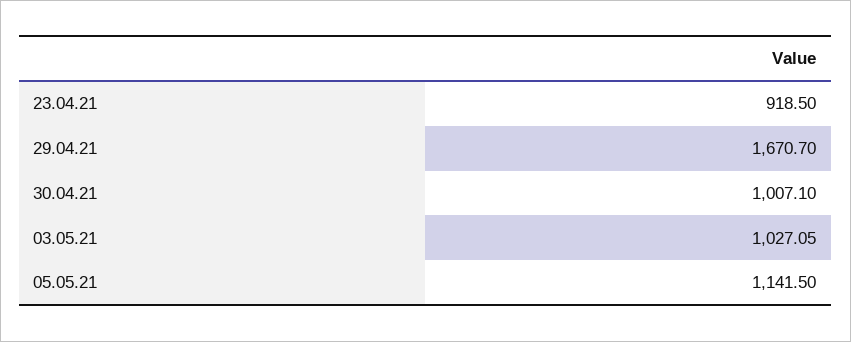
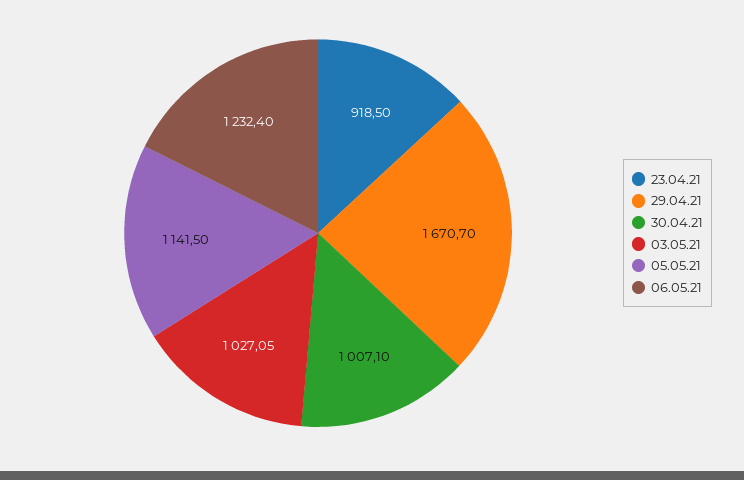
06.05.21: none -> 1232.4

